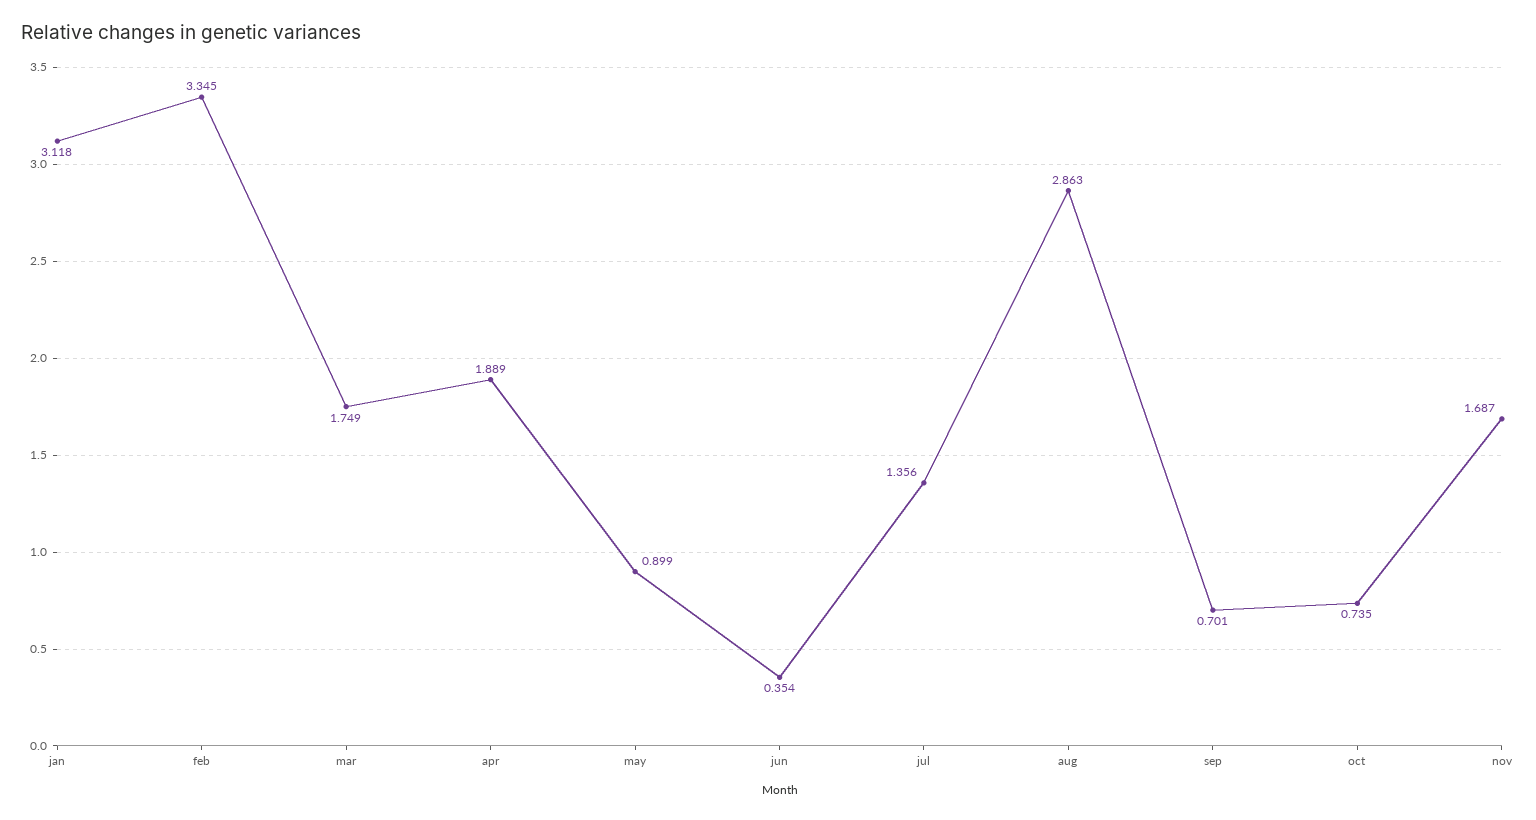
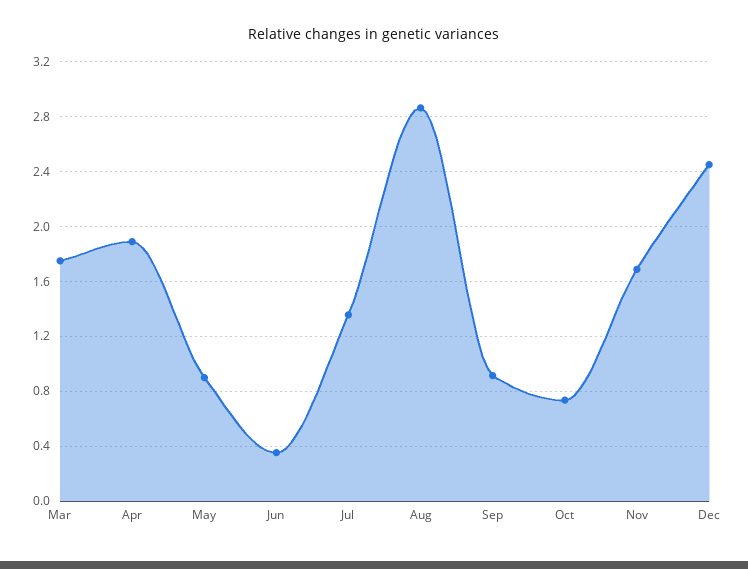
jan: 3.118 -> none
feb: 3.345 -> none
sep: 0.701 -> 0.9
Dec: none -> 2.45

